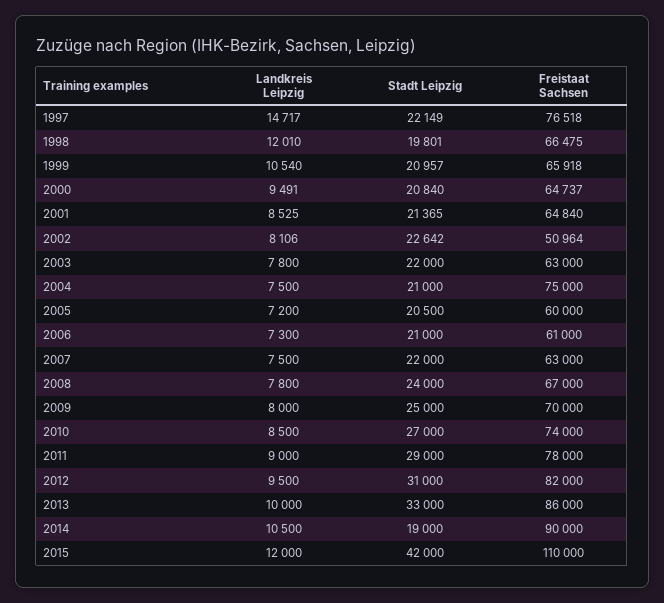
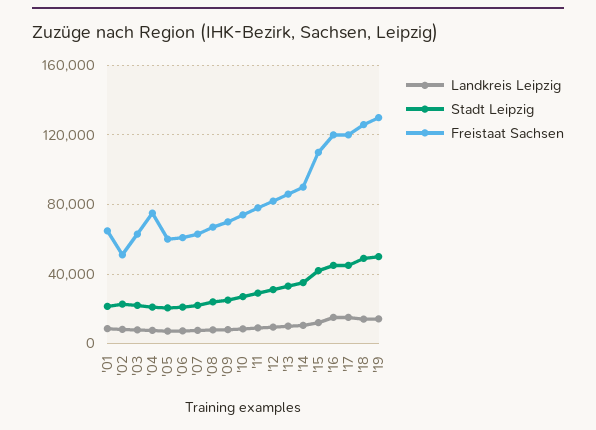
Landkreis Leipzig, 1997: 14717 -> none
Stadt Leipzig, 1997: 22149 -> none
Freistaat Sachsen, 1997: 76518 -> none
Landkreis Leipzig, 1998: 12010 -> none
Stadt Leipzig, 1998: 19801 -> none
Freistaat Sachsen, 1998: 66475 -> none
Landkreis Leipzig, 1999: 10540 -> none
Stadt Leipzig, 1999: 20957 -> none
Freistaat Sachsen, 1999: 65918 -> none
Landkreis Leipzig, 2000: 9491 -> none
Stadt Leipzig, 2000: 20840 -> none
Freistaat Sachsen, 2000: 64737 -> none
Stadt Leipzig, 2014: 19000 -> 35000
Landkreis Leipzig, '16: none -> 15000
Stadt Leipzig, '16: none -> 45000
Freistaat Sachsen, '16: none -> 120000
Landkreis Leipzig, '17: none -> 15000
Stadt Leipzig, '17: none -> 45000
Freistaat Sachsen, '17: none -> 120000
Landkreis Leipzig, '18: none -> 15000
Stadt Leipzig, '18: none -> 50000
Freistaat Sachsen, '18: none -> 125000
Landkreis Leipzig, '19: none -> 15000
Stadt Leipzig, '19: none -> 50000
Freistaat Sachsen, '19: none -> 130000

